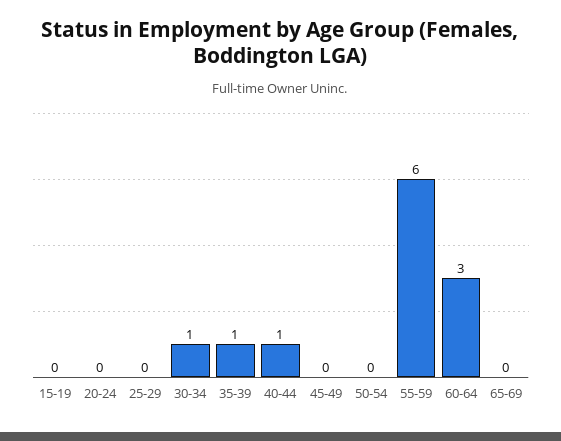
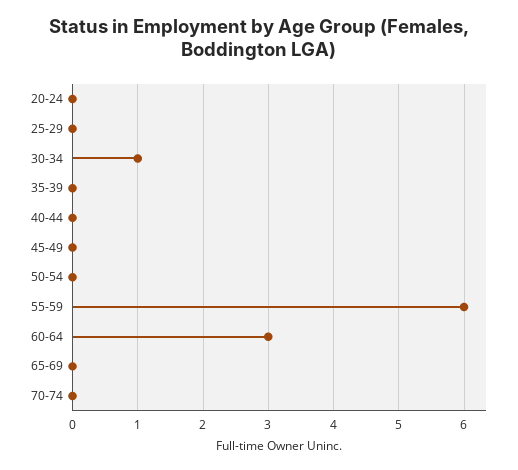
15-19: 0 -> none
35-39: 1 -> 0
40-44: 1 -> 0
70-74: none -> 0

